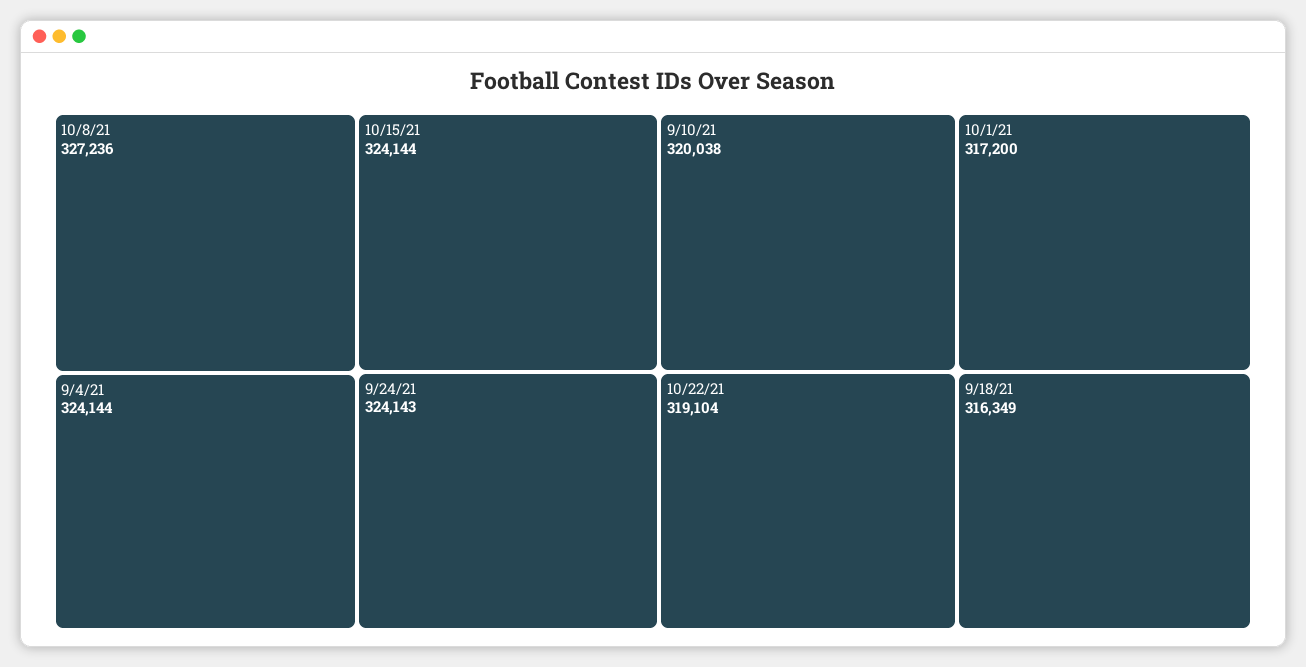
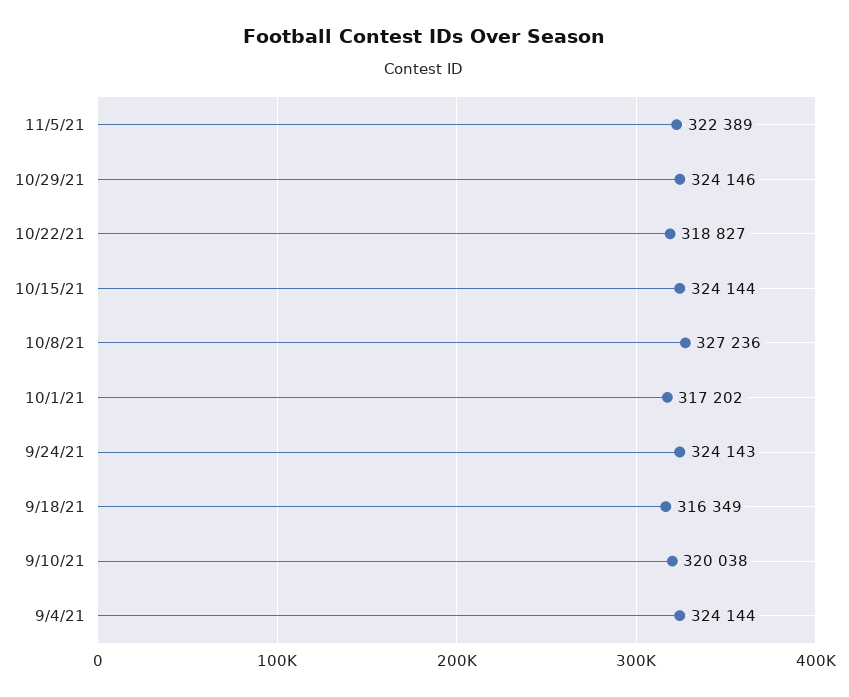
10/22/21: 319104 -> 318827
10/1/21: 317200 -> 317202
11/5/21: none -> 322389
10/29/21: none -> 324146

